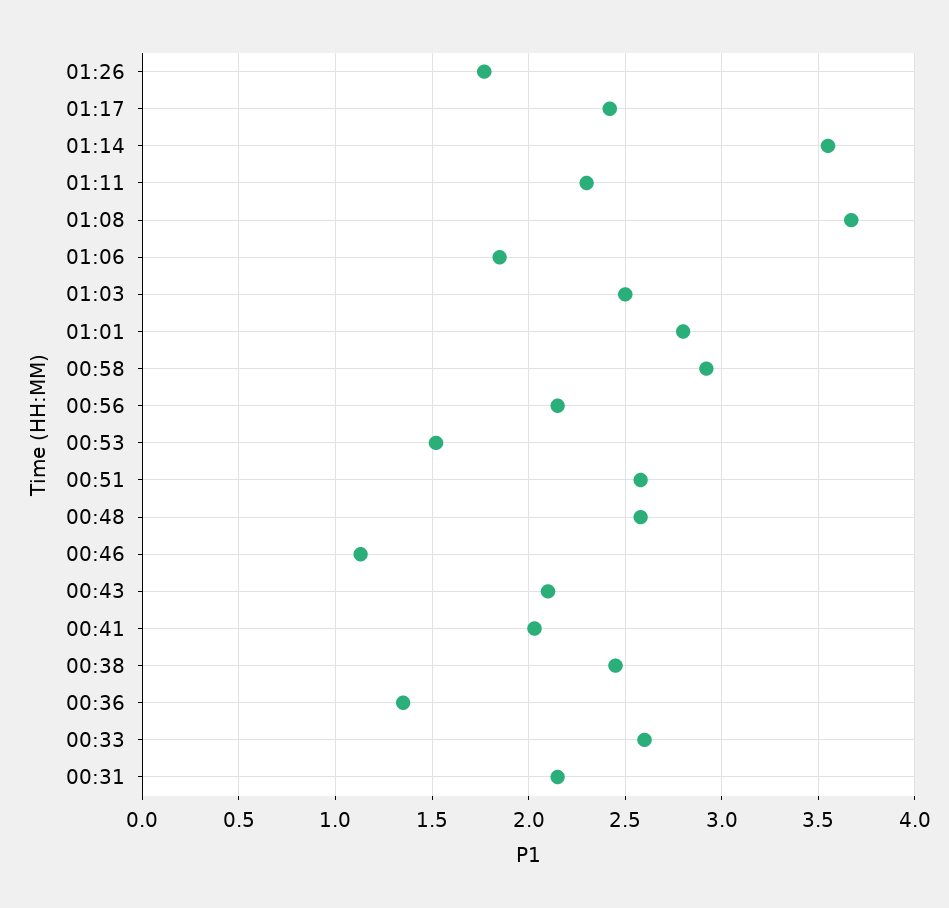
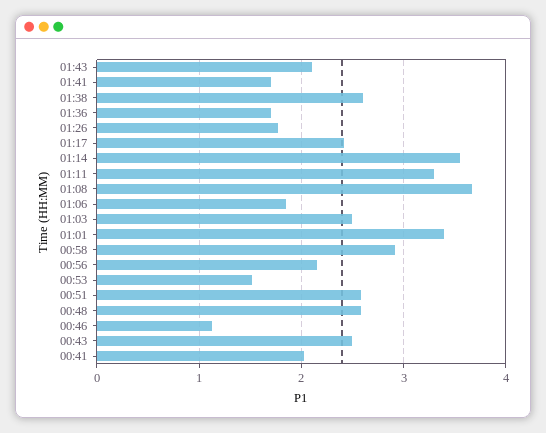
01:11: 2.3 -> 3.3
01:01: 2.8 -> 3.4
00:43: 2.1 -> 2.5
00:38: 2.45 -> none
00:36: 1.35 -> none
00:33: 2.6 -> none
00:31: 2.15 -> none
01:43: none -> 2.1
01:41: none -> 1.7
01:38: none -> 2.6
01:36: none -> 1.7

